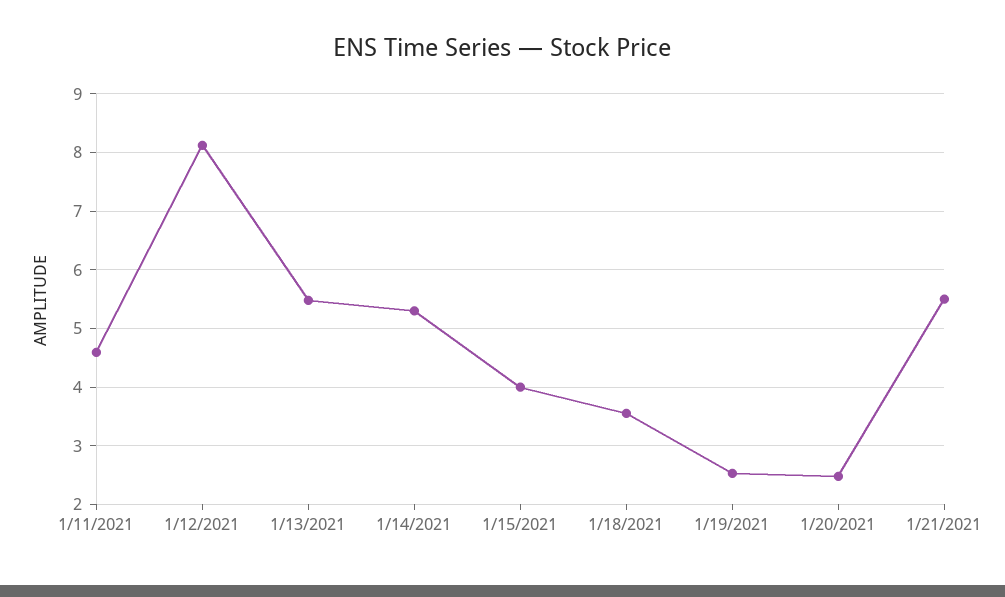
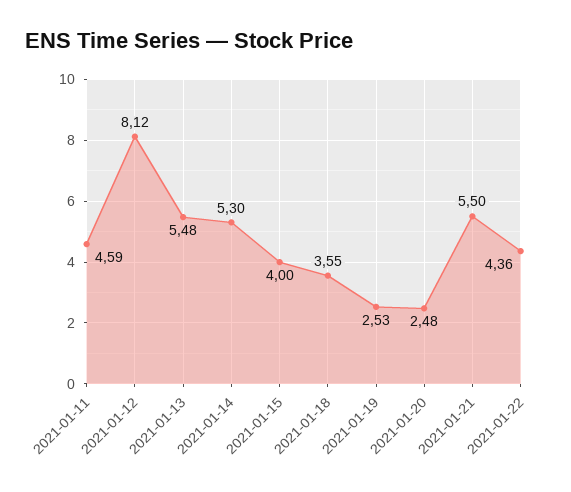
2021-01-22: none -> 4.36

